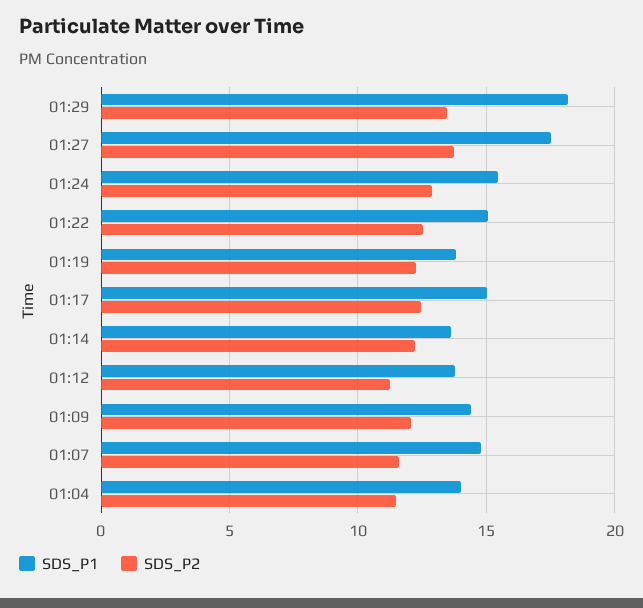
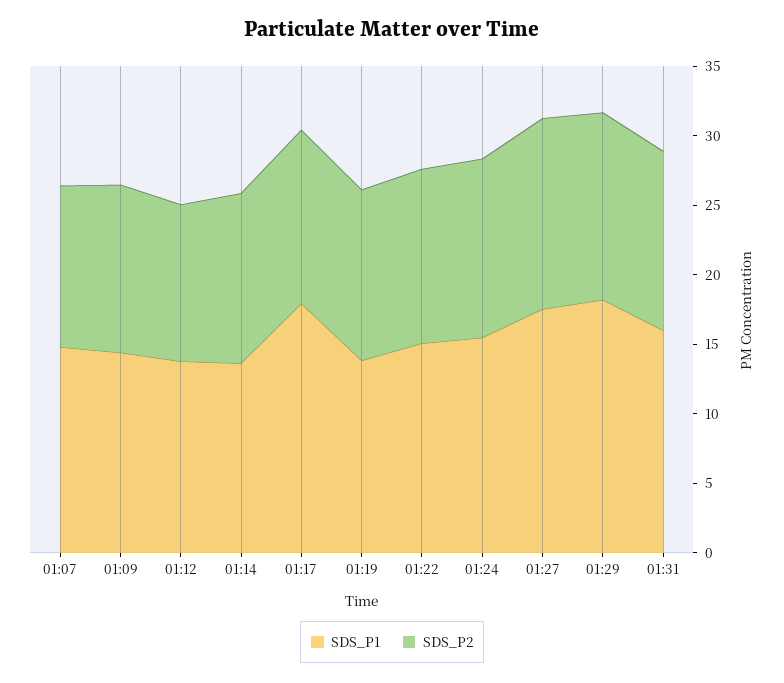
SDS_P1, 01:17: 15 -> 18
SDS_P1, 01:04: 14 -> none
SDS_P2, 01:04: 11.5 -> none
SDS_P1, 01:31: none -> 16
SDS_P2, 01:31: none -> 13

